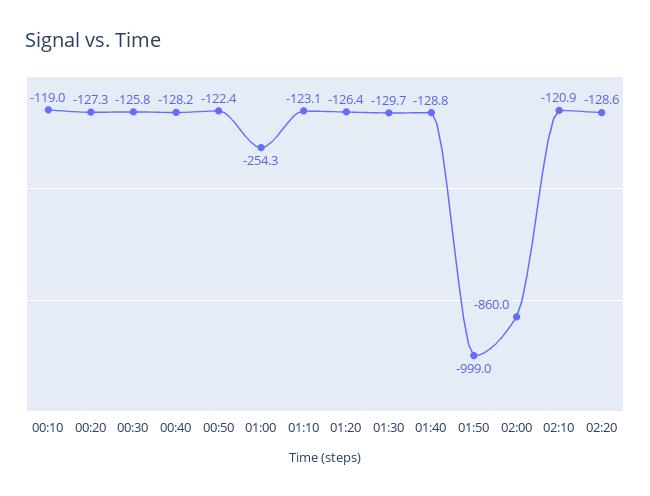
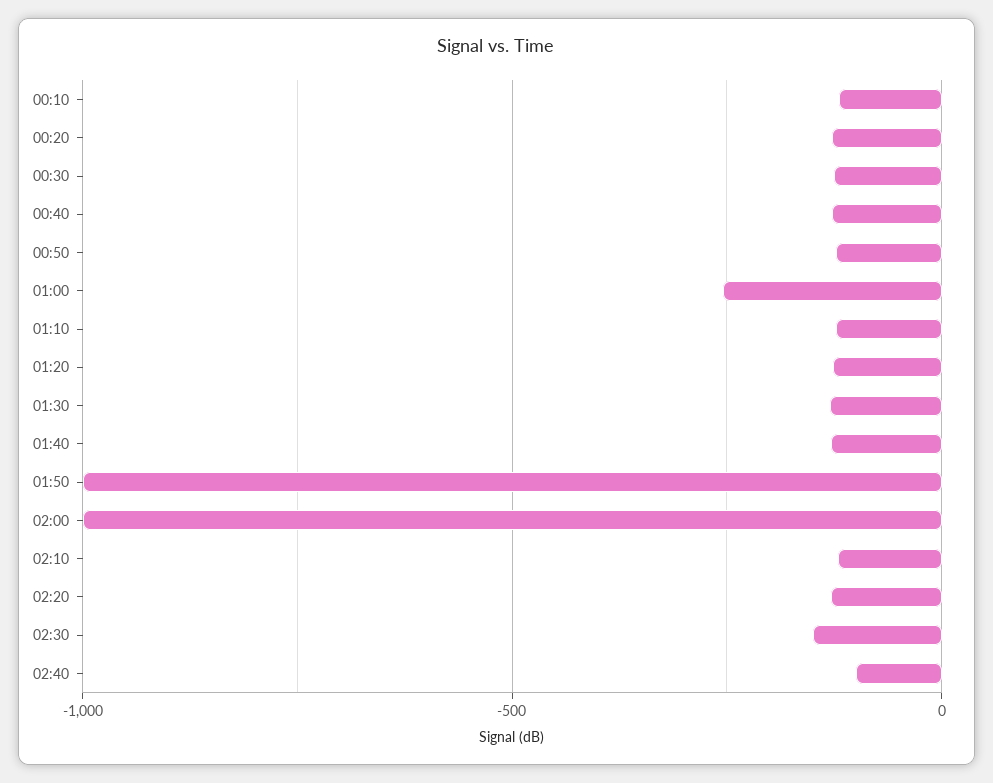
02:00: -860 -> -1000
02:30: none -> -150
02:40: none -> -100

